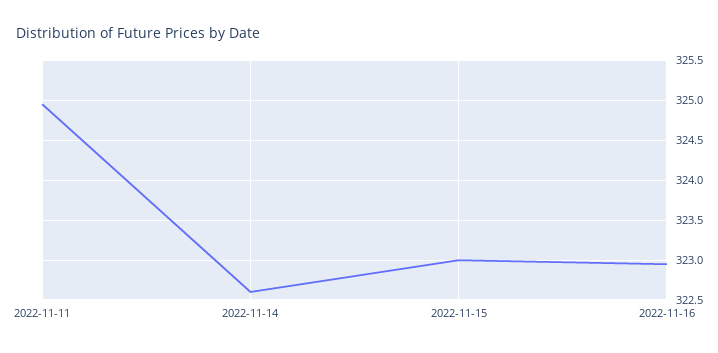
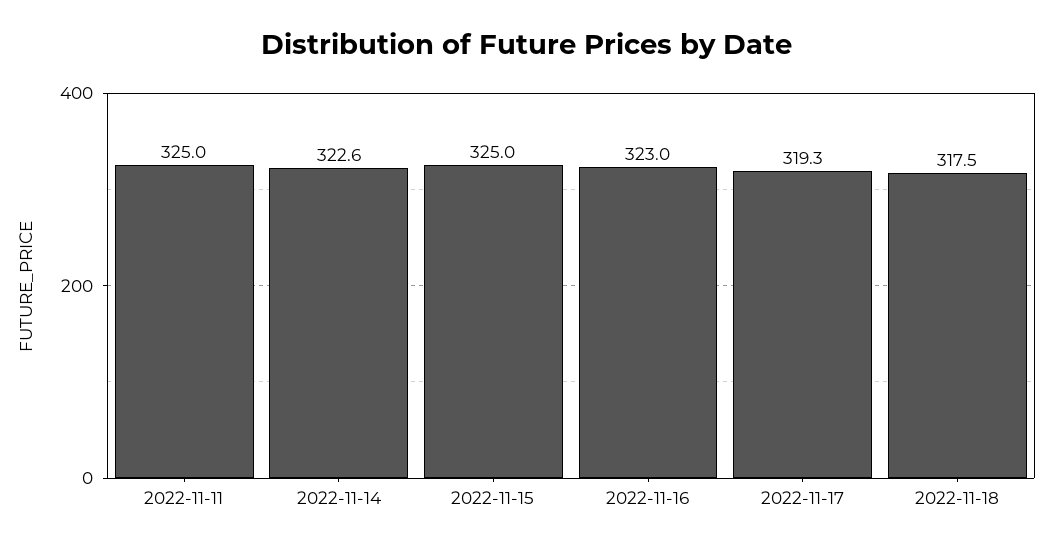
2022-11-15: 323 -> 325
2022-11-17: none -> 319.3
2022-11-18: none -> 317.5

